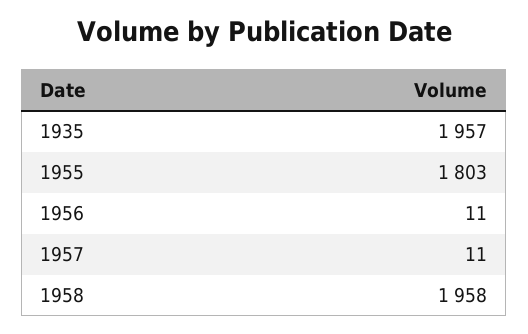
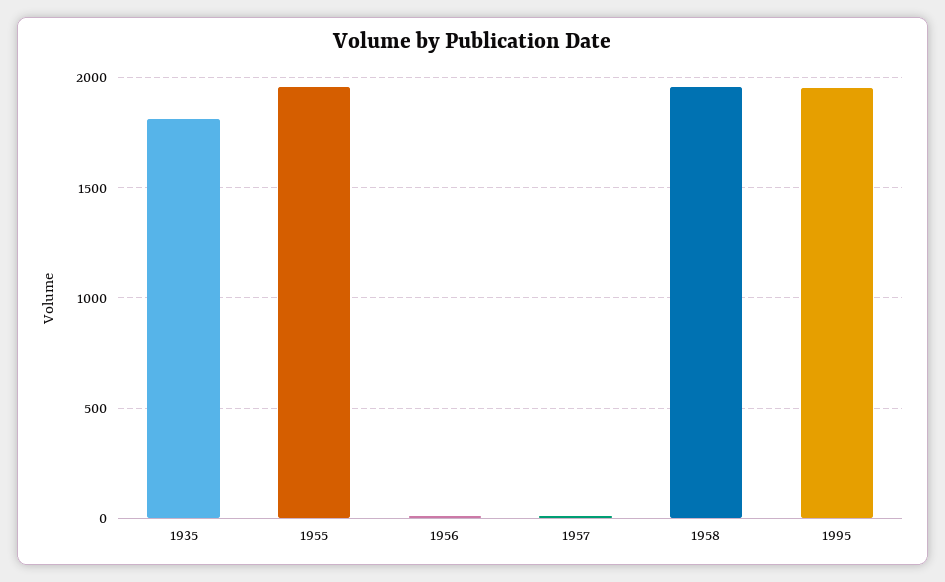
1935: 1957 -> 1800
1955: 1803 -> 1950
1995: none -> 1950

